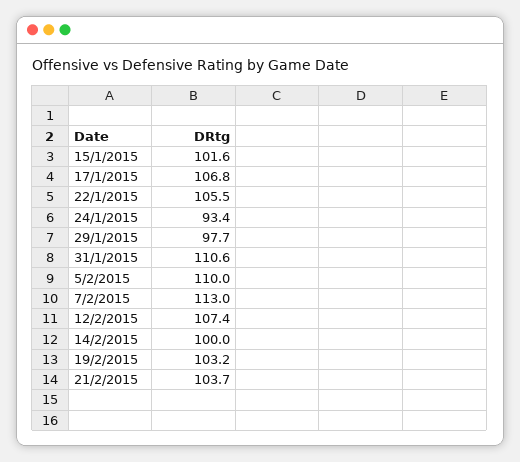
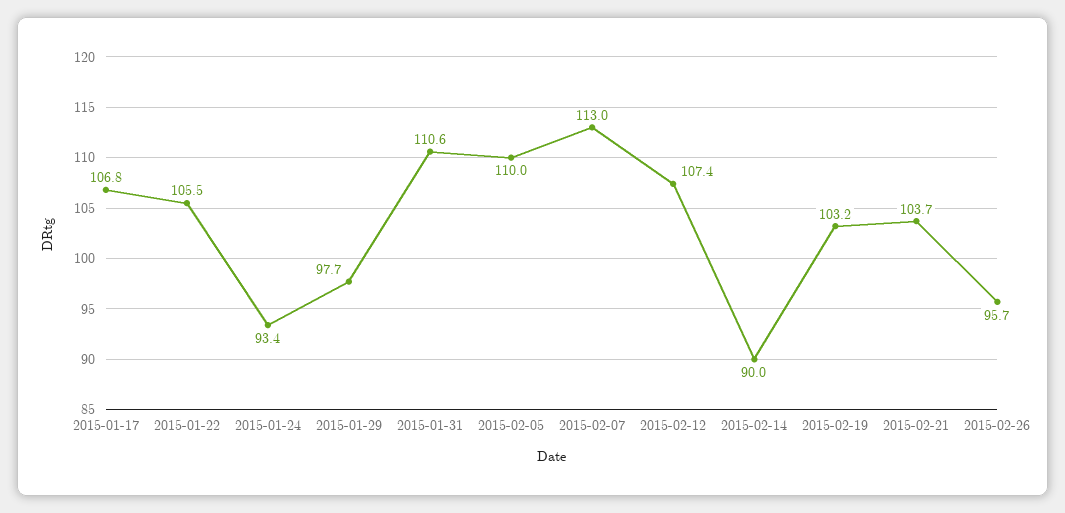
15/1/2015: 101.6 -> none
14/2/2015: 100 -> 90
2015-02-26: none -> 95.7

